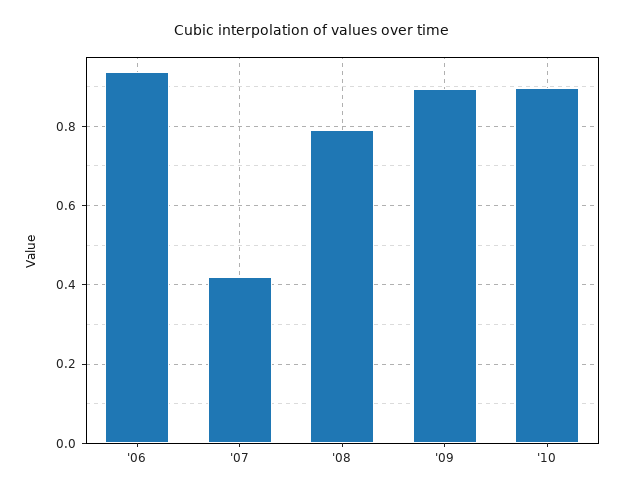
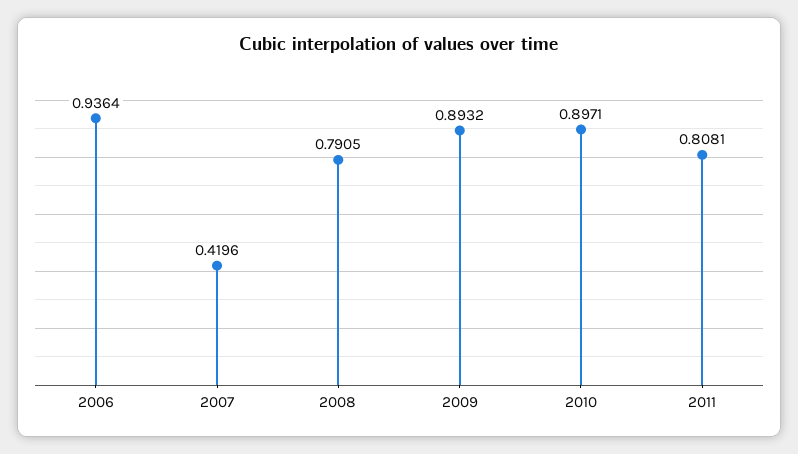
2011: none -> 0.8081

